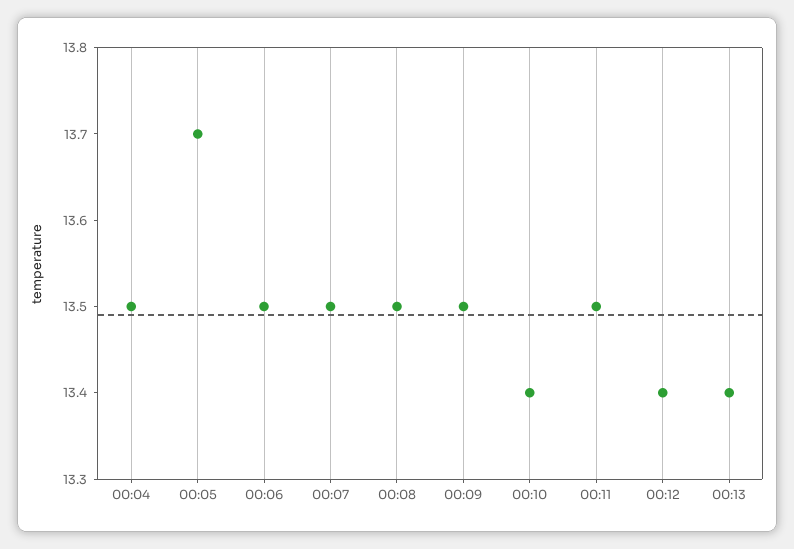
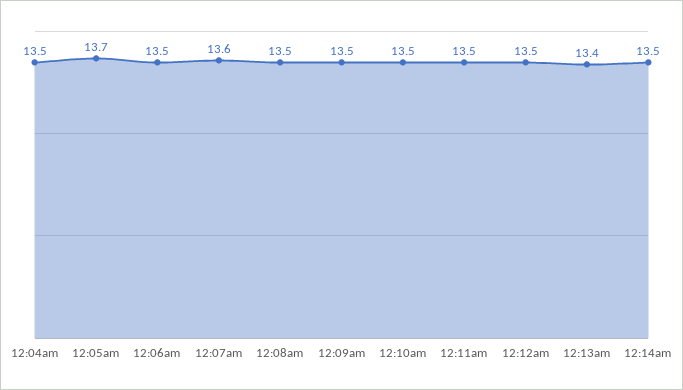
00:07: 13.5 -> 13.6
00:10: 13.4 -> 13.5
00:12: 13.4 -> 13.5
12:14am: none -> 13.5

